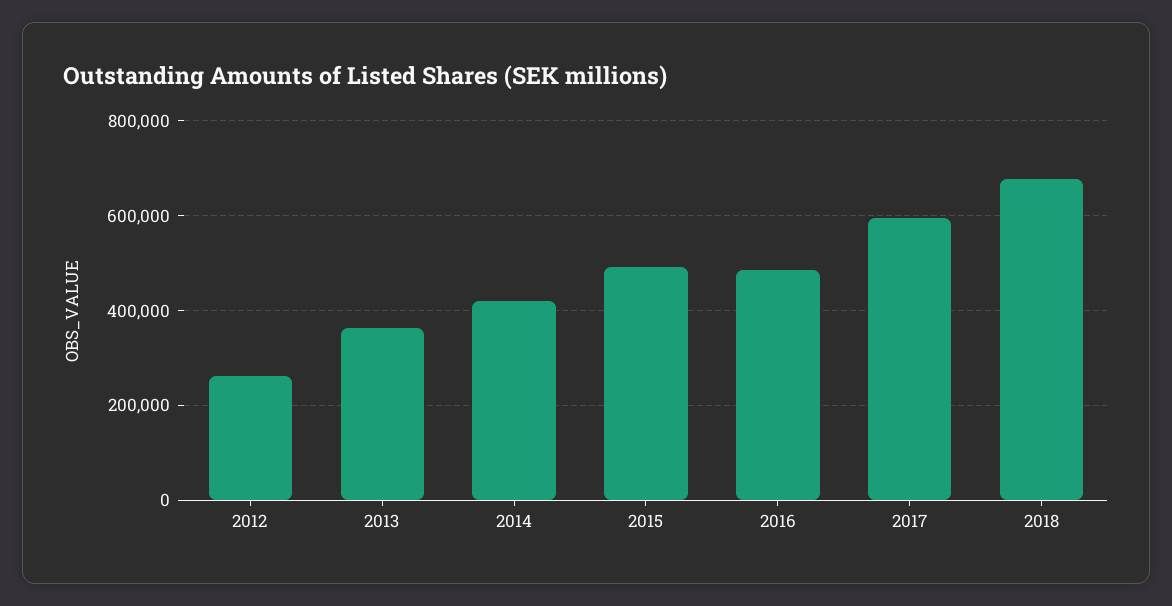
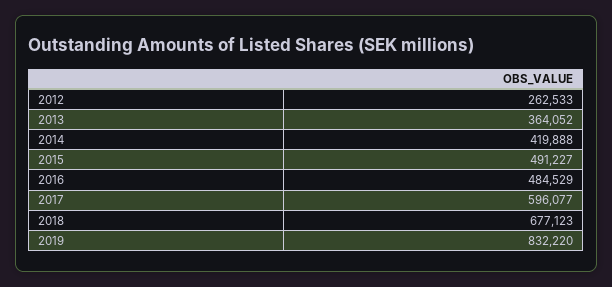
2019: none -> 832220

